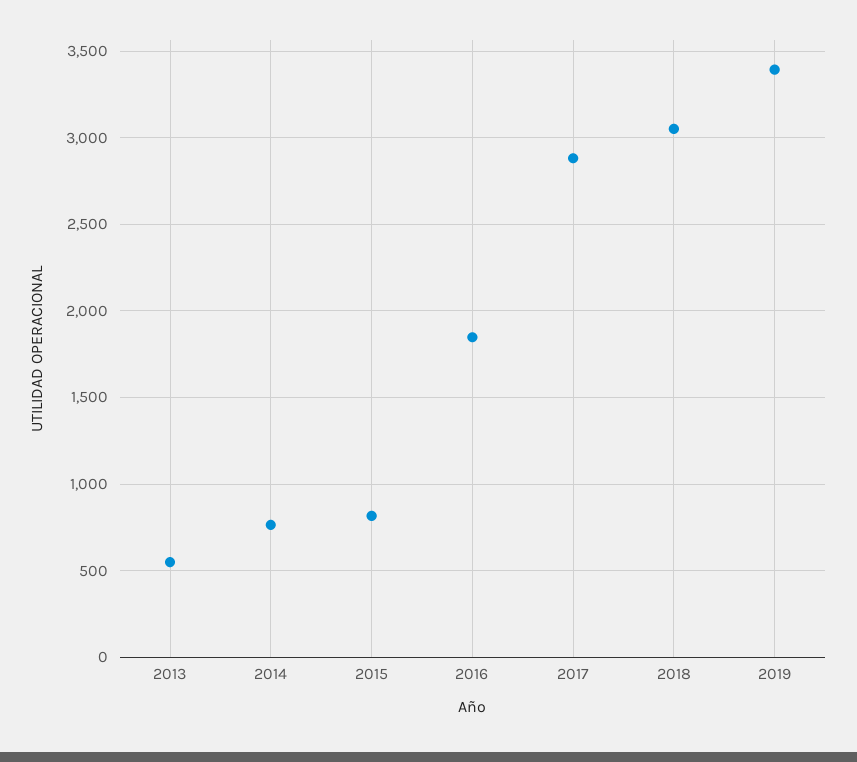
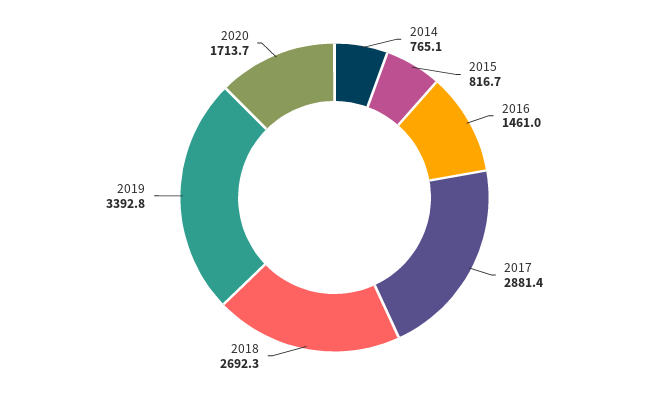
2013: 550 -> none
2016: 1850 -> 1461
2018: 3050 -> 2692.3
2020: none -> 1713.7

